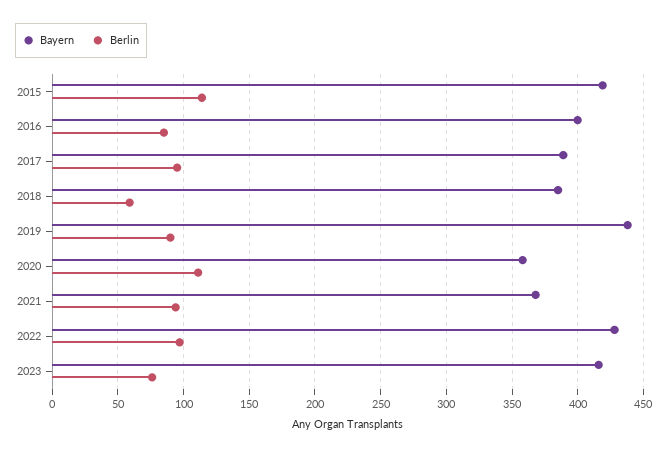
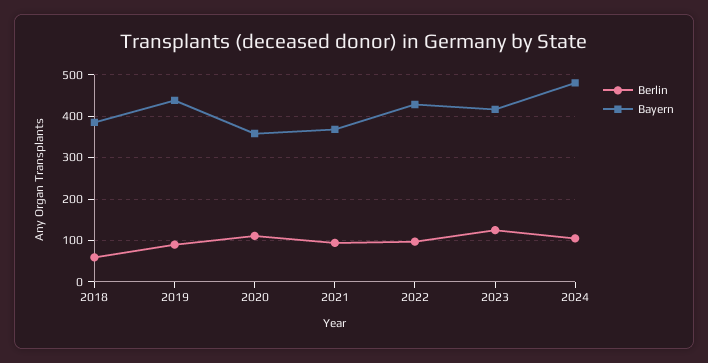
Bayern, 2015: 420 -> none
Berlin, 2015: 115 -> none
Bayern, 2016: 400 -> none
Berlin, 2016: 85 -> none
Bayern, 2017: 390 -> none
Berlin, 2017: 95 -> none
Berlin, 2023: 75 -> 120
Berlin, 2024: none -> 100
Bayern, 2024: none -> 480

